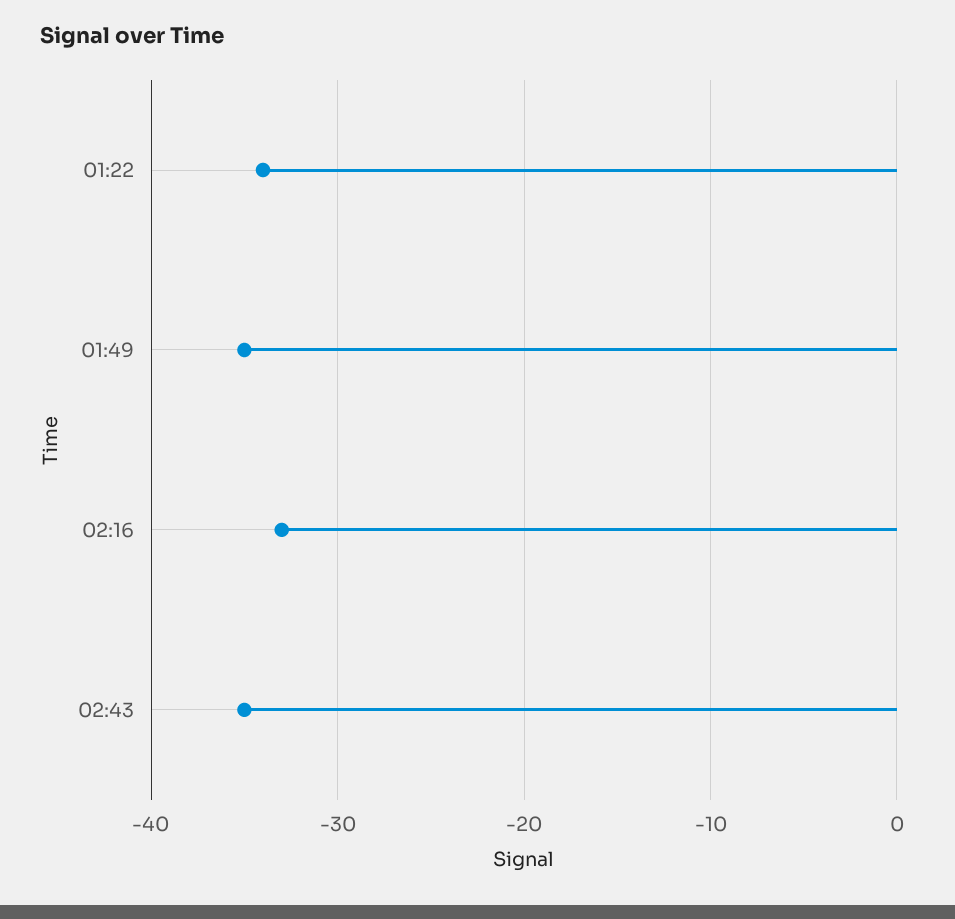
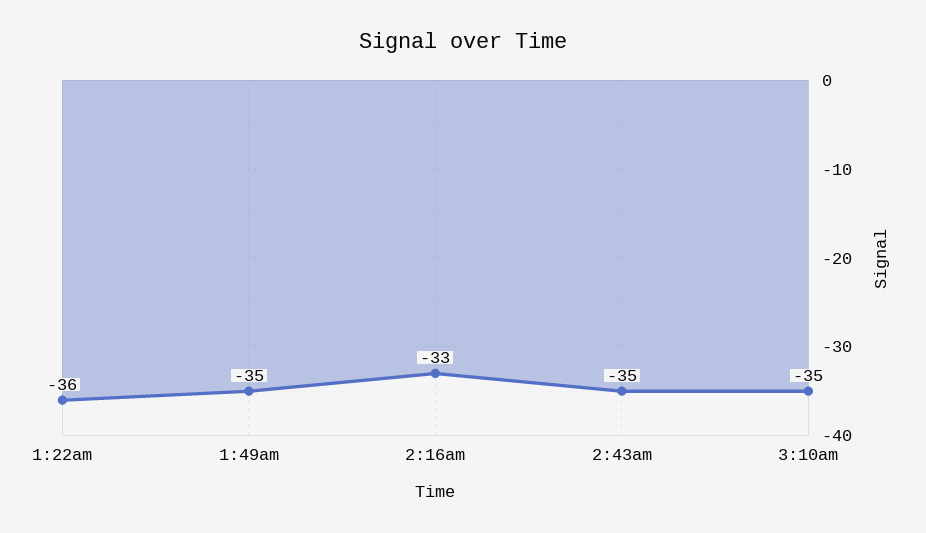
01:22: -34 -> -36
3:10am: none -> -35

